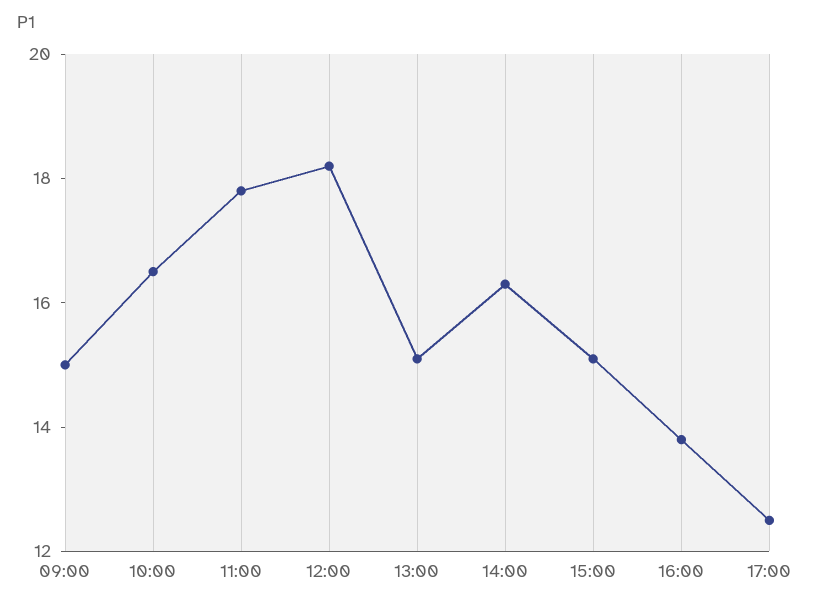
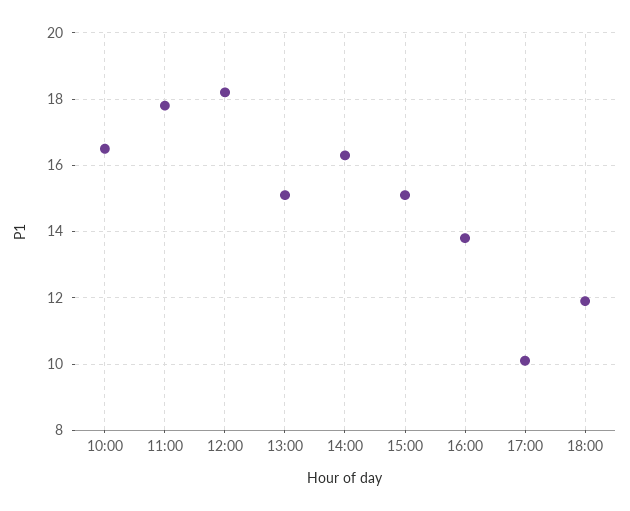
09:00: 15 -> none
17:00: 12.5 -> 10
18:00: none -> 12

